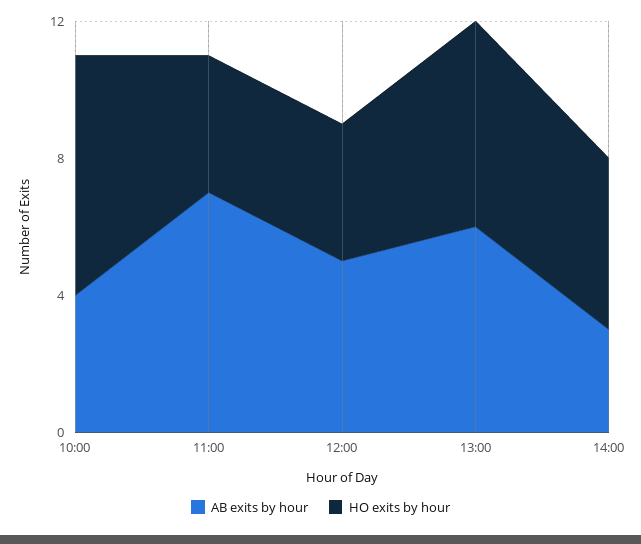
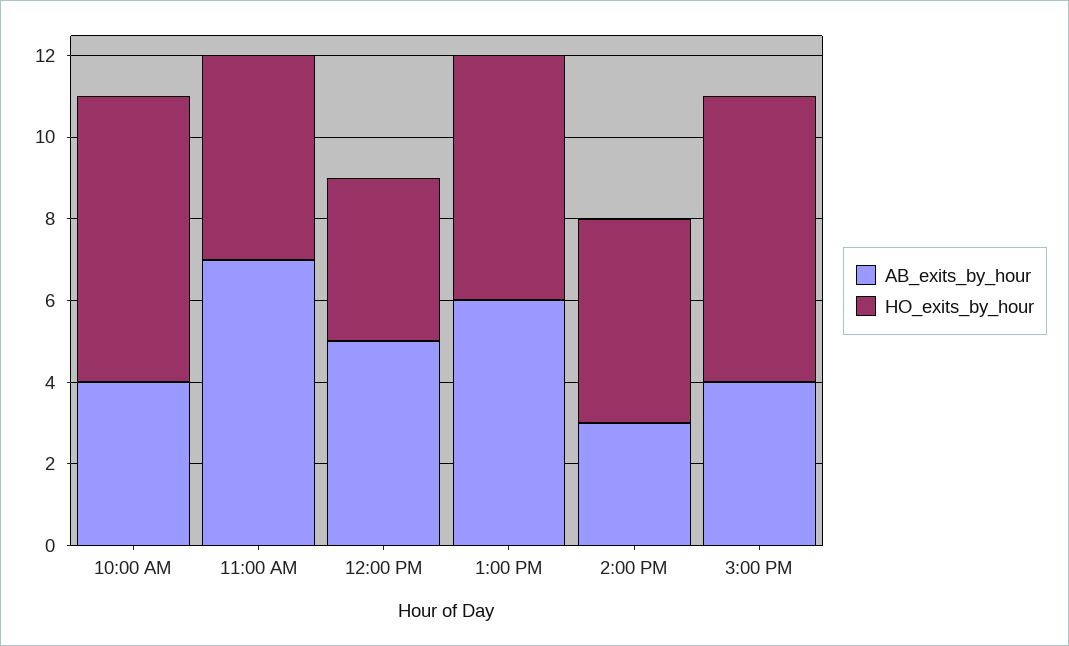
HO exits by hour, 11:00: 4 -> 5
AB exits by hour, 3:00 PM: none -> 4
HO exits by hour, 3:00 PM: none -> 7

